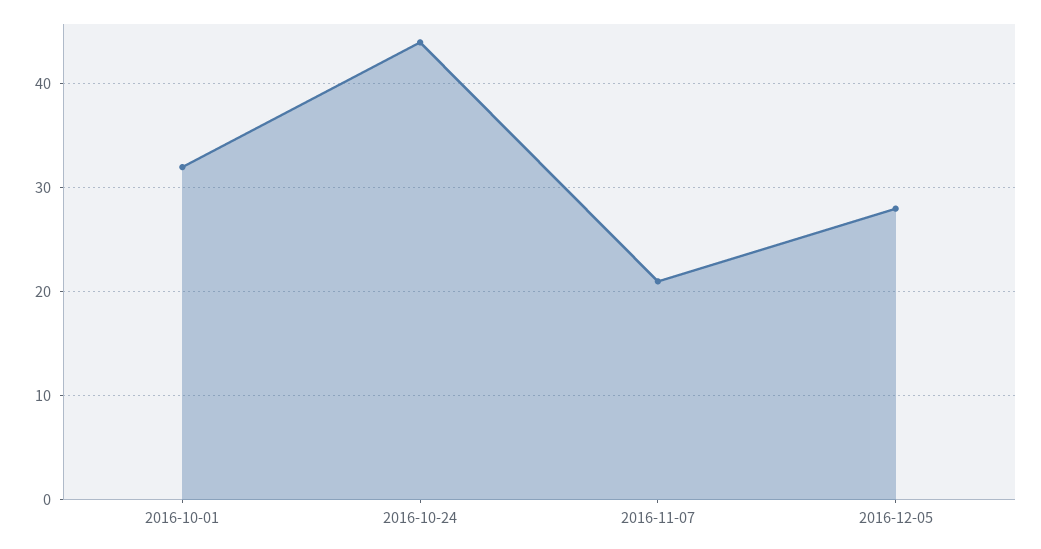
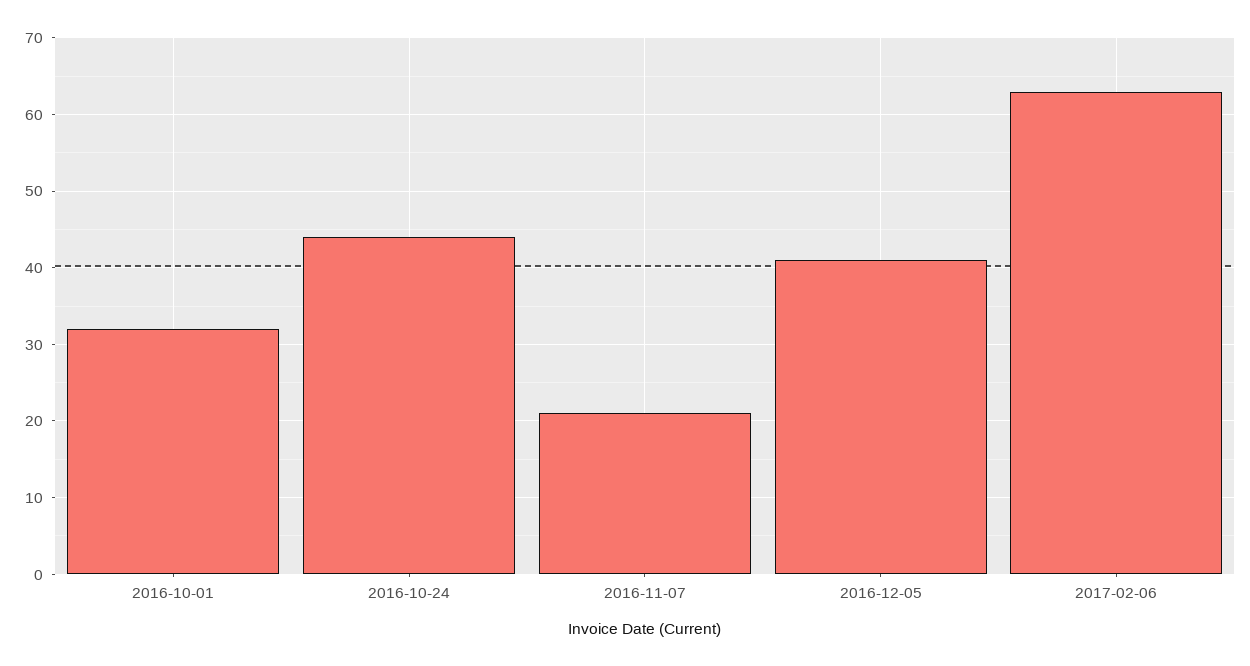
2016-12-05: 28 -> 41
2017-02-06: none -> 63

